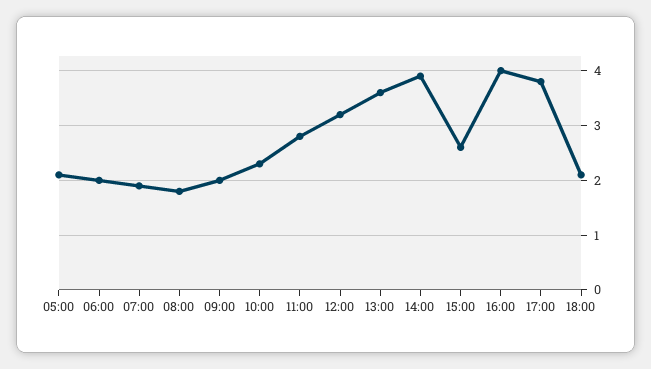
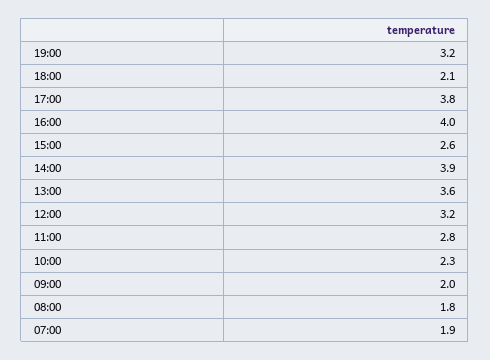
05:00: 2 -> none
06:00: 2 -> none
19:00: none -> 3.2

